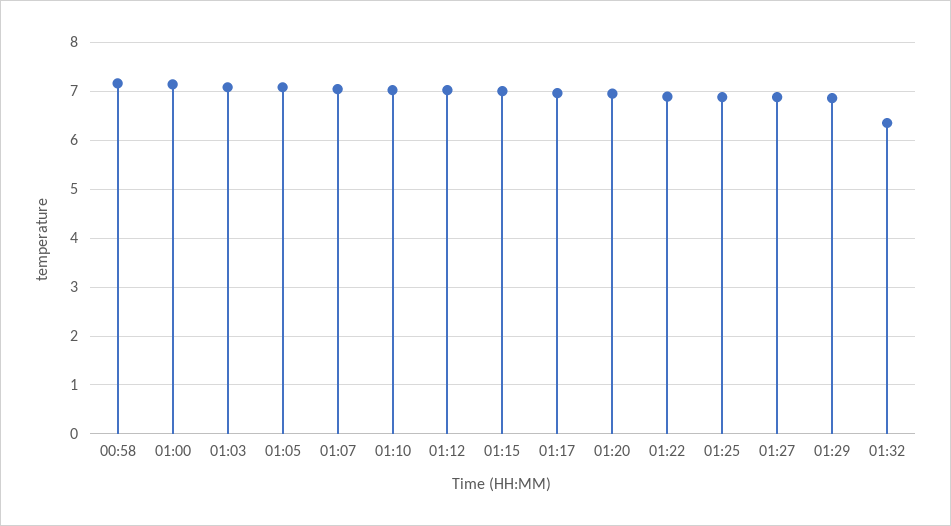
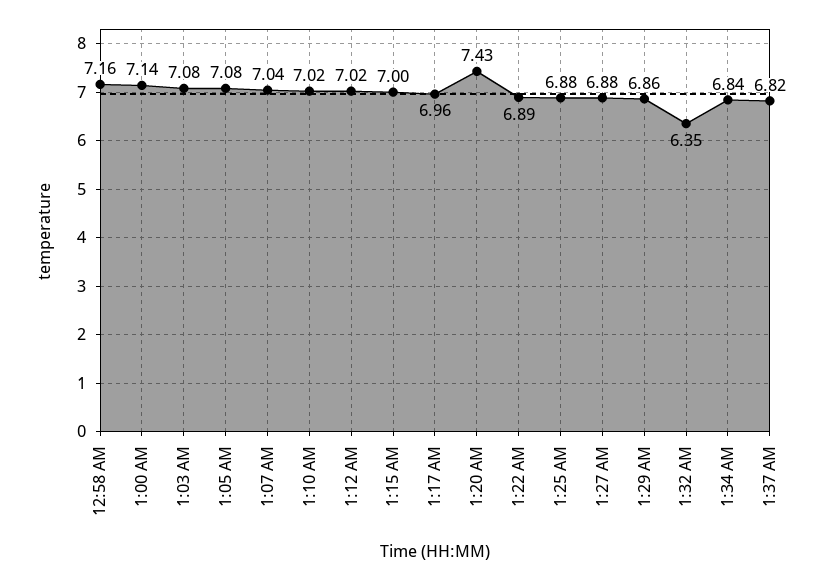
01:20: 7 -> 7.43
1:34 AM: none -> 6.84
1:37 AM: none -> 6.82

